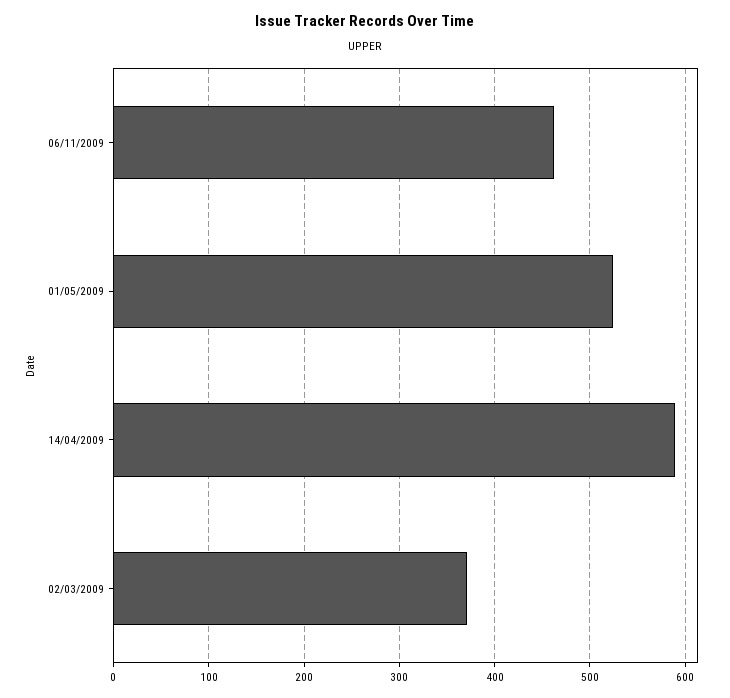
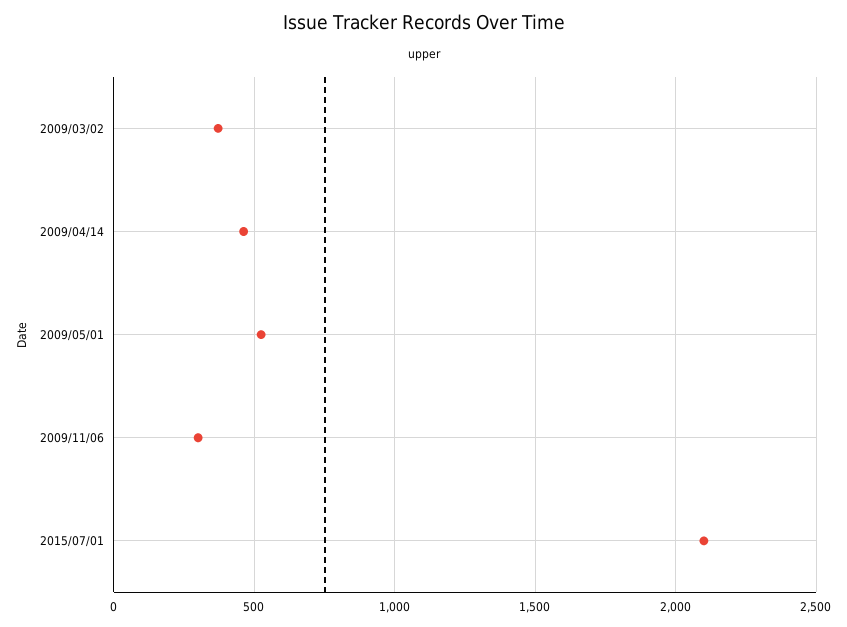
06/11/2009: 460 -> 300
14/04/2009: 590 -> 450
2015/07/01: none -> 2100

